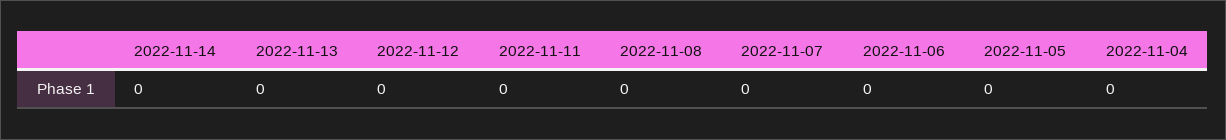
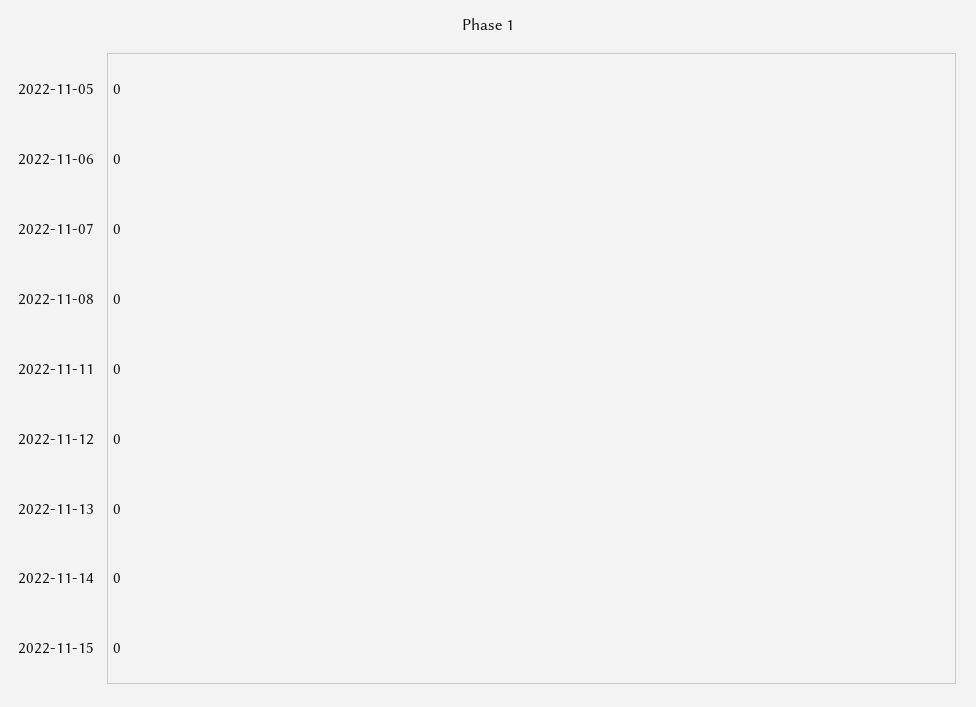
2022-11-04: 0 -> none
2022-11-15: none -> 0

